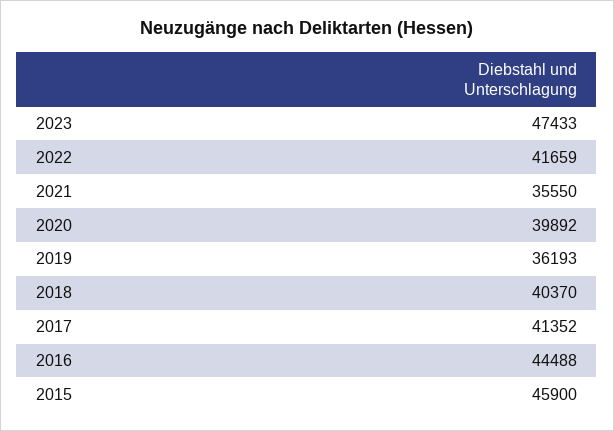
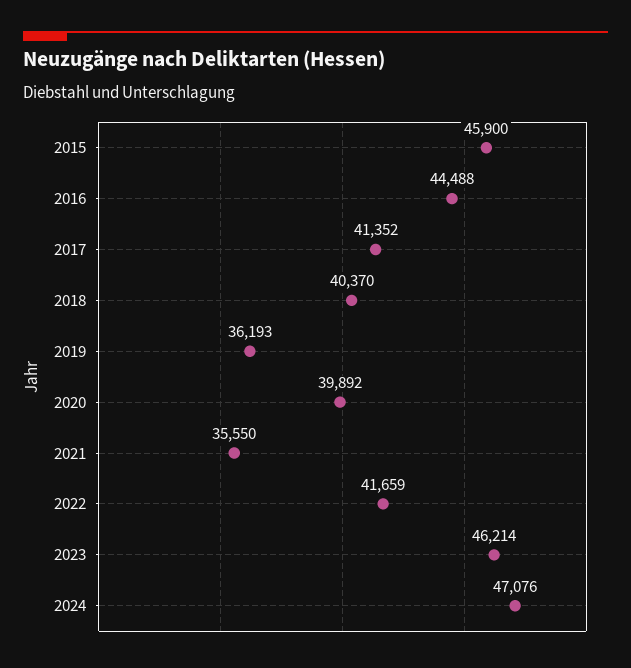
2023: 47433 -> 46214
2024: none -> 47076

